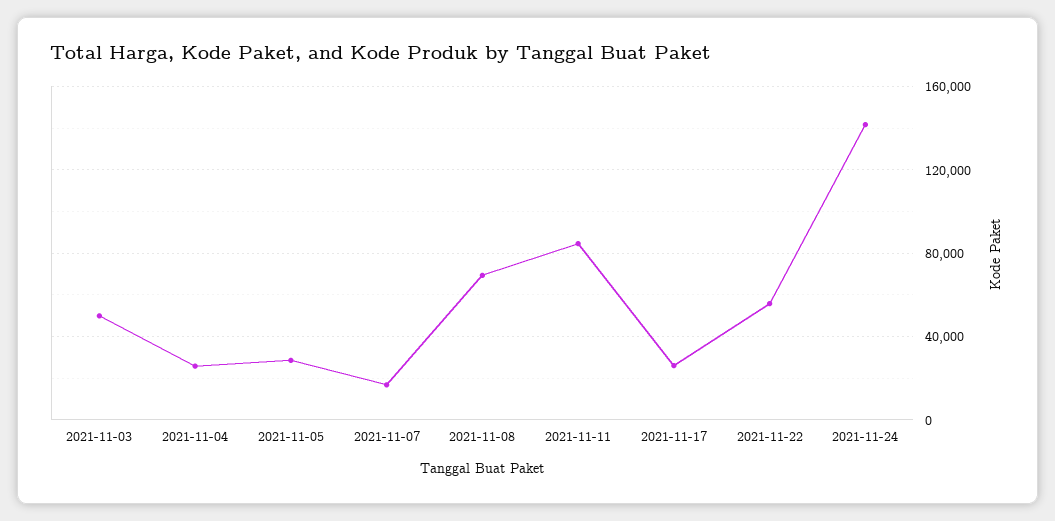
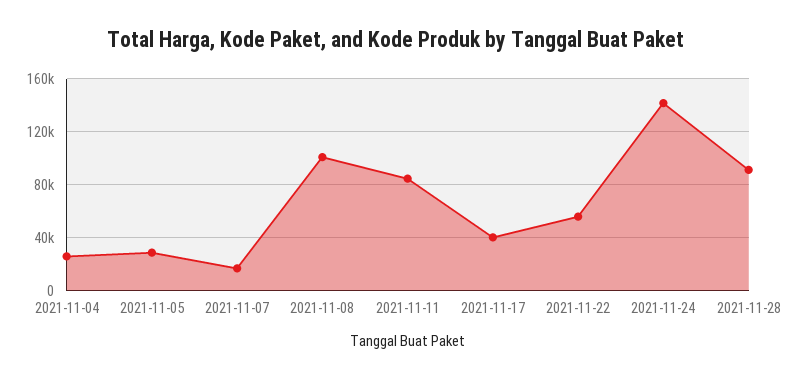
2021-11-03: 50000 -> none
2021-11-08: 70000 -> 100000
2021-11-17: 25000 -> 40000
2021-11-28: none -> 90000

